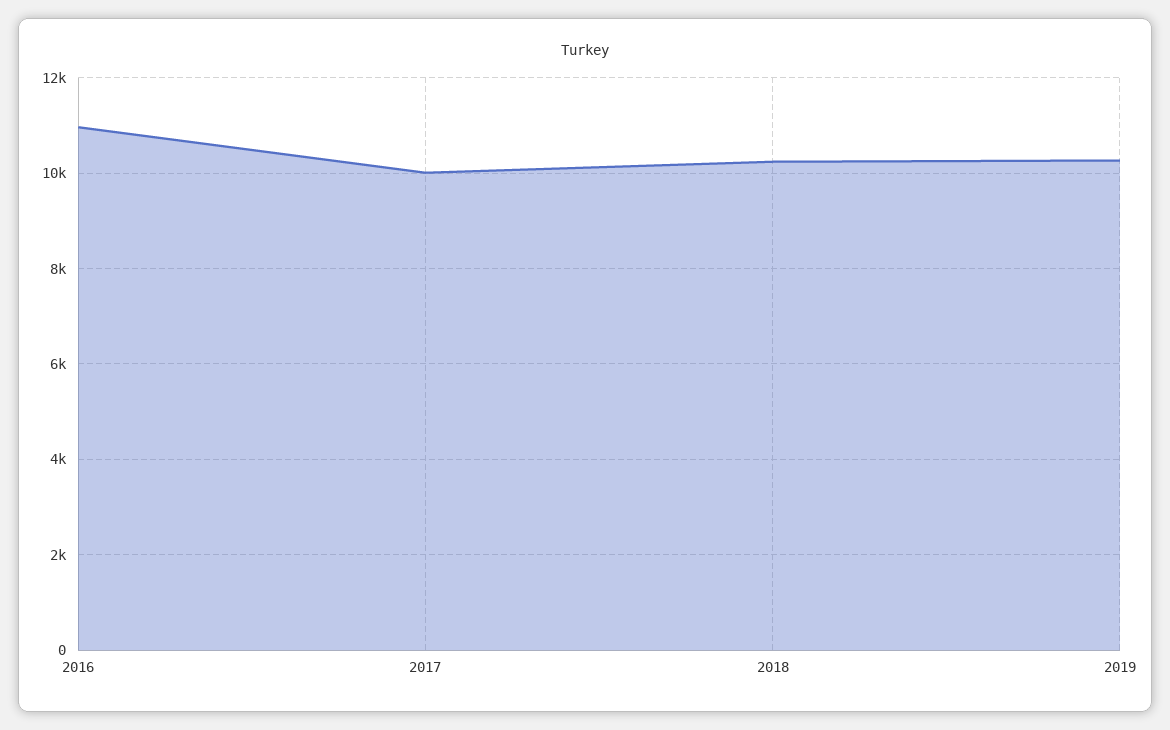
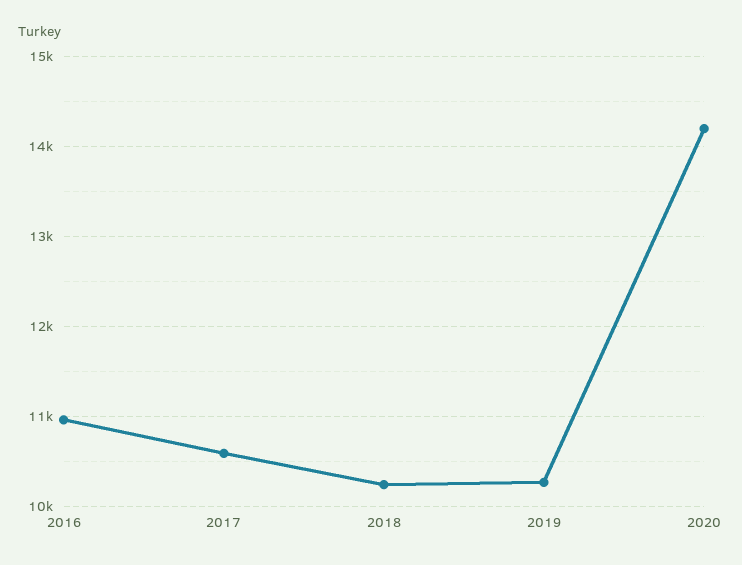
2017: 10000 -> 10600
2020: none -> 14200

